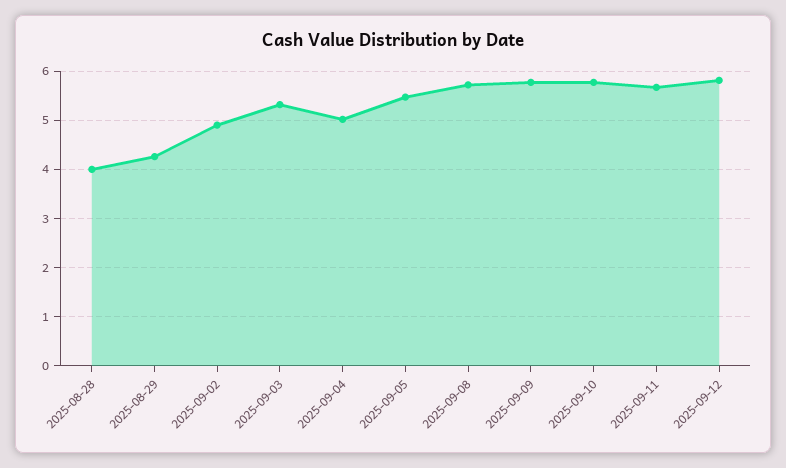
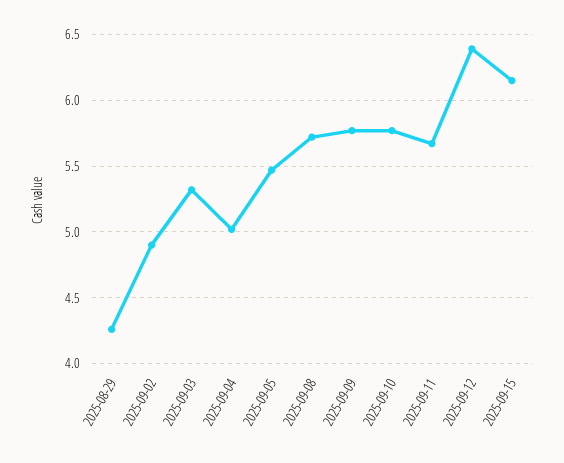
2025-08-28: 4 -> none
2025-09-12: 5.8 -> 6.4
2025-09-15: none -> 6.15

